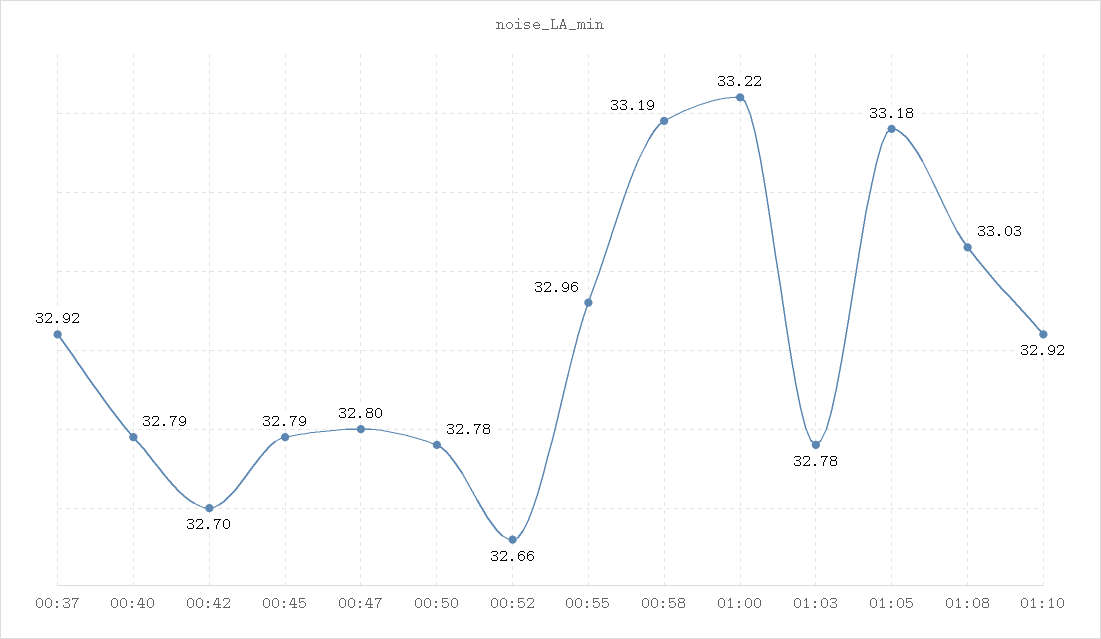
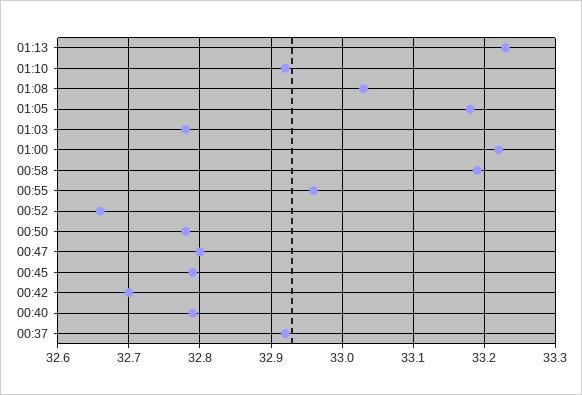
01:13: none -> 33.23

